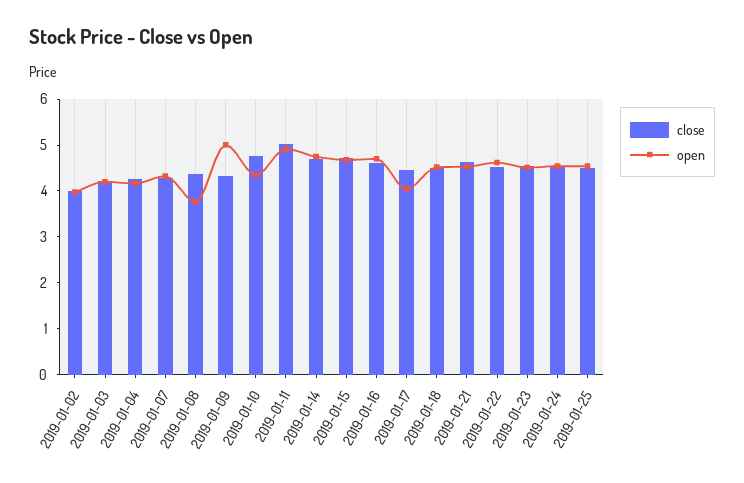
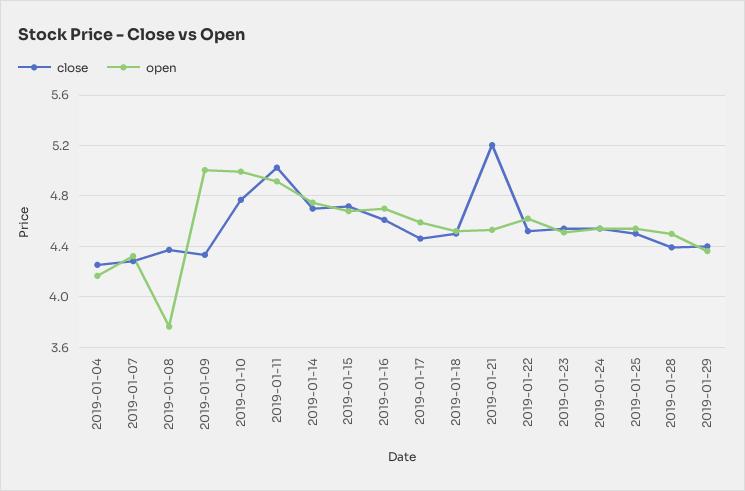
close, 2019-01-02: 4 -> none
open, 2019-01-02: 4 -> none
close, 2019-01-03: 4.2 -> none
open, 2019-01-03: 4.2 -> none
open, 2019-01-10: 4.4 -> 5
open, 2019-01-17: 4 -> 4.6
close, 2019-01-21: 4.6 -> 5.2
close, 2019-01-28: none -> 4.4
open, 2019-01-28: none -> 4.5
close, 2019-01-29: none -> 4.4
open, 2019-01-29: none -> 4.35

